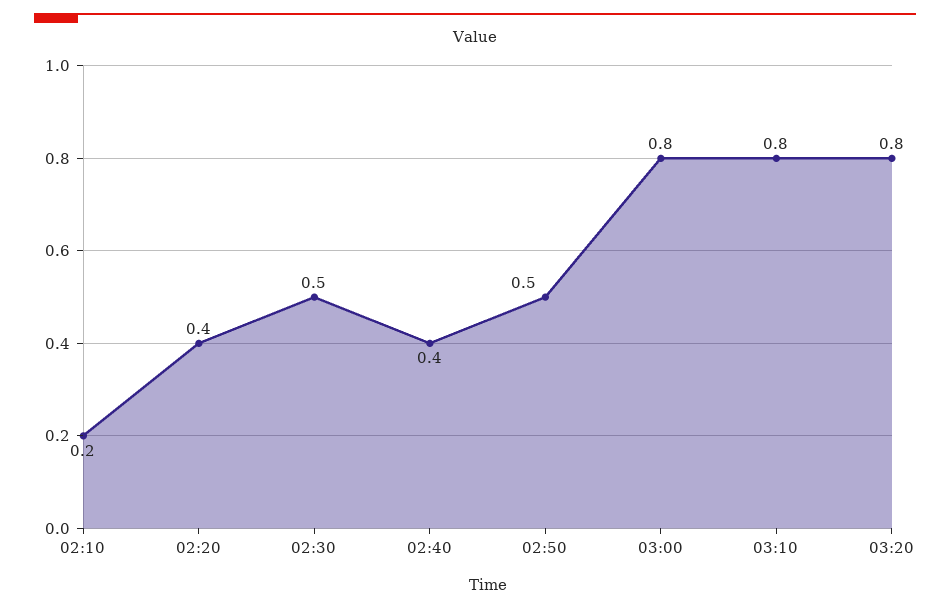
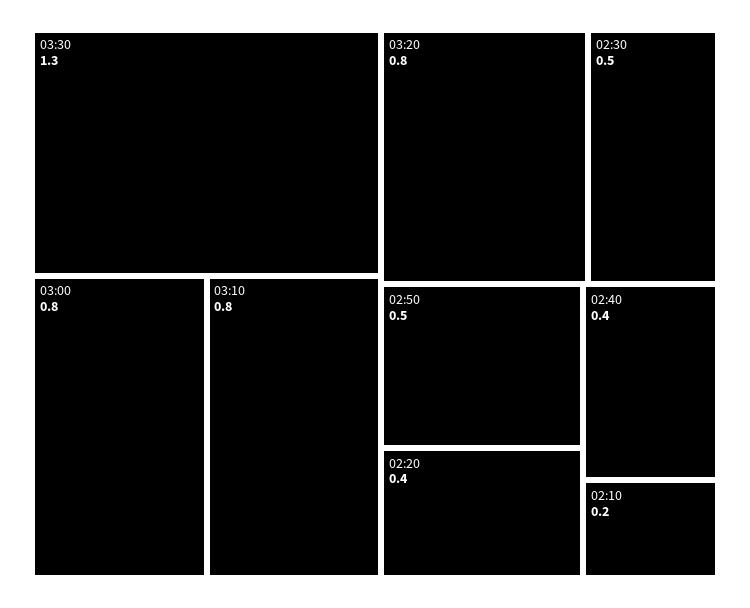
03:30: none -> 1.3

